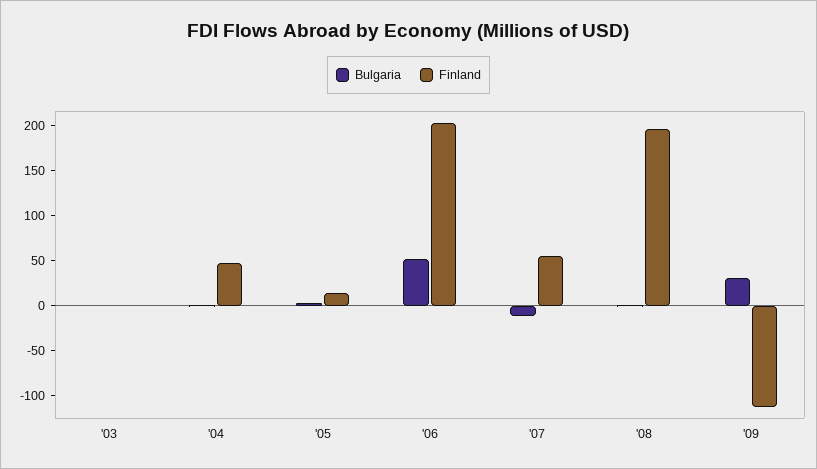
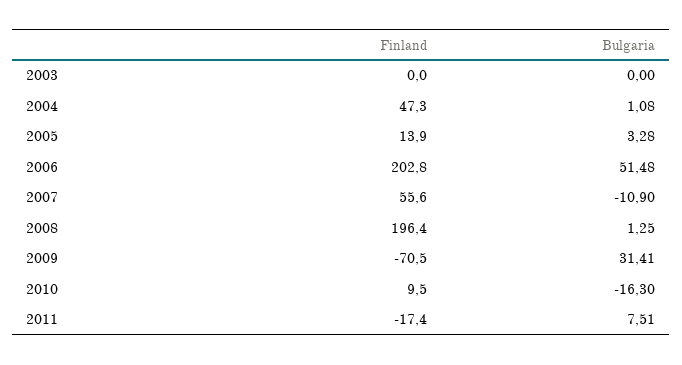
Finland, '09: -110 -> -70.5
Finland, 2010: none -> 9.5
Bulgaria, 2010: none -> -16.3
Finland, 2011: none -> -17.4
Bulgaria, 2011: none -> 7.51

